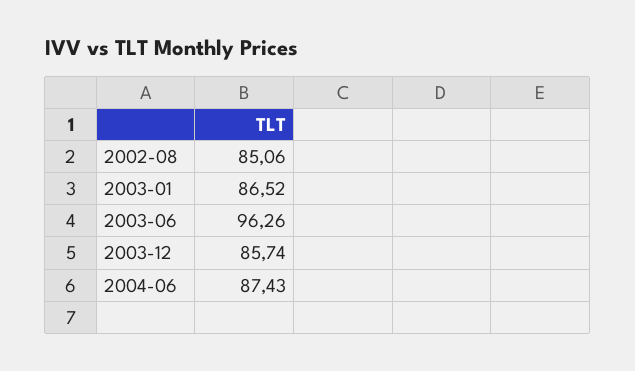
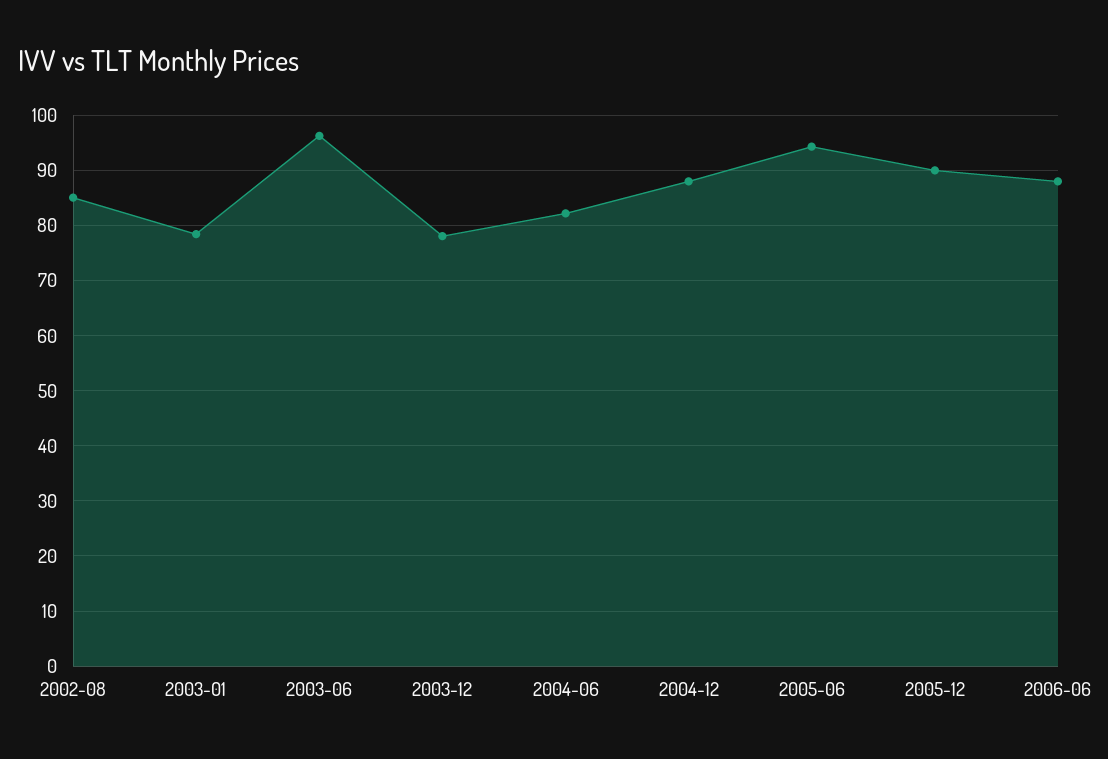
2003-01: 86.52 -> 78
2003-12: 85.74 -> 78
2004-06: 87.43 -> 82
2004-12: none -> 88
2005-06: none -> 94
2005-12: none -> 90
2006-06: none -> 88

